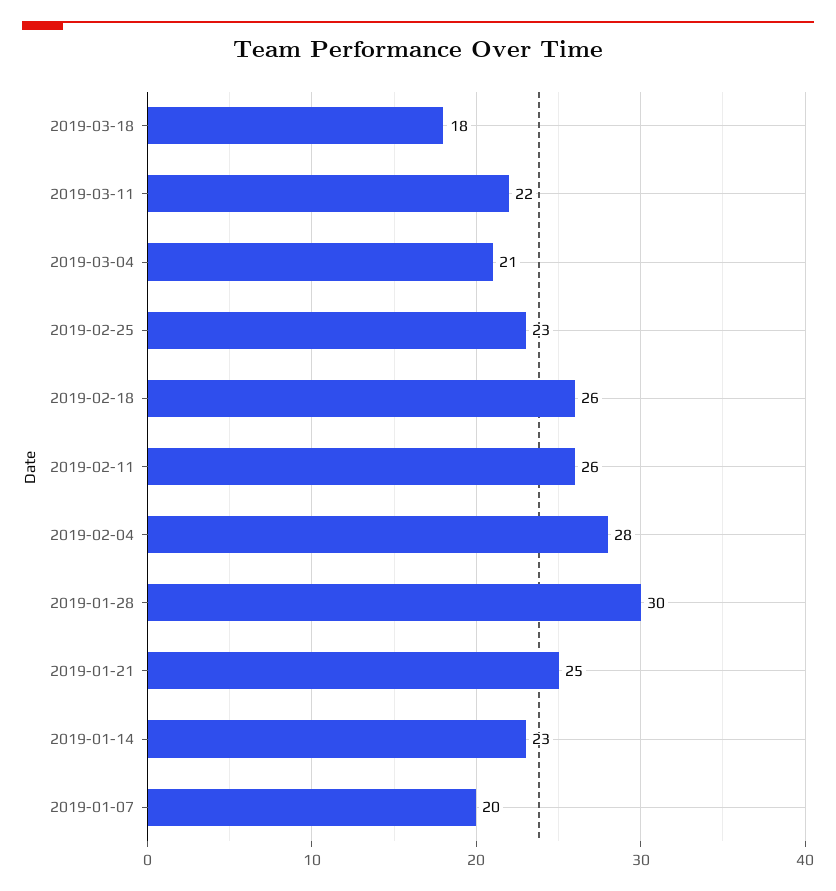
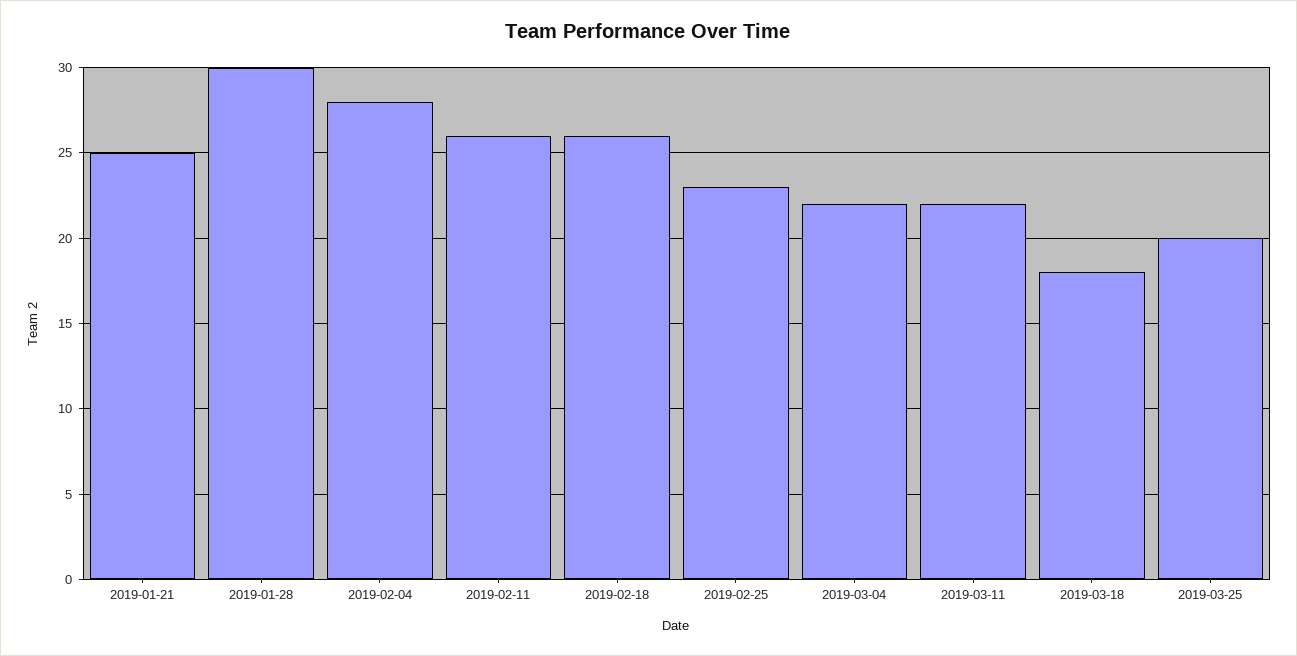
2019-03-04: 21 -> 22
2019-01-14: 23 -> none
2019-01-07: 20 -> none
2019-03-25: none -> 20

